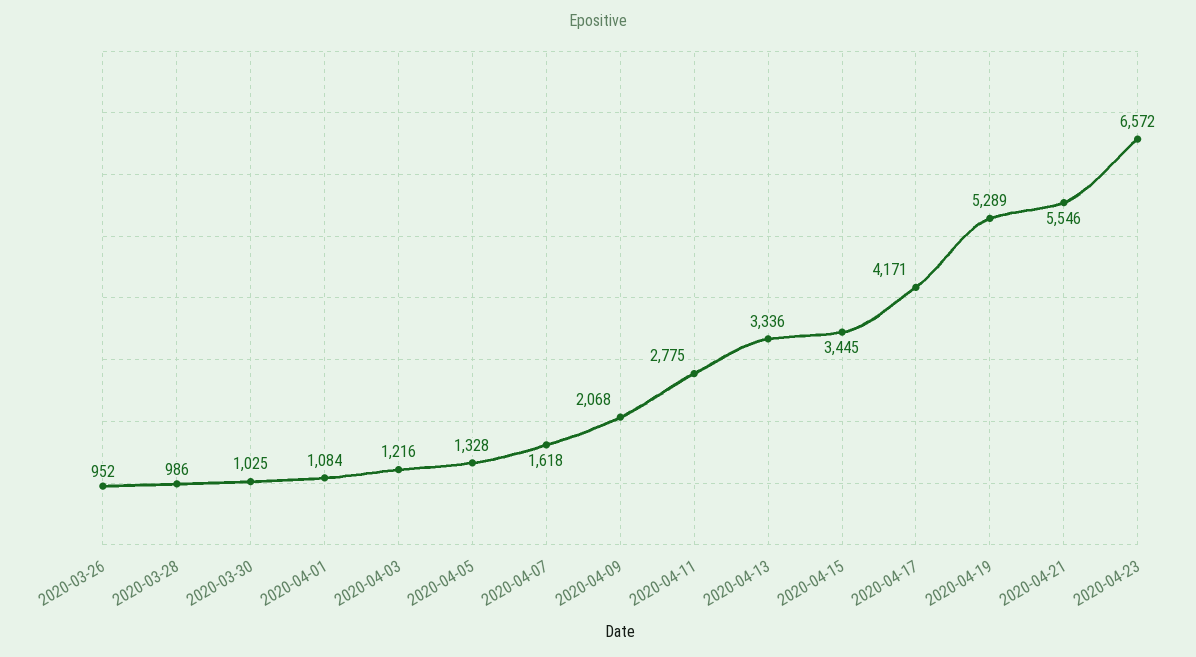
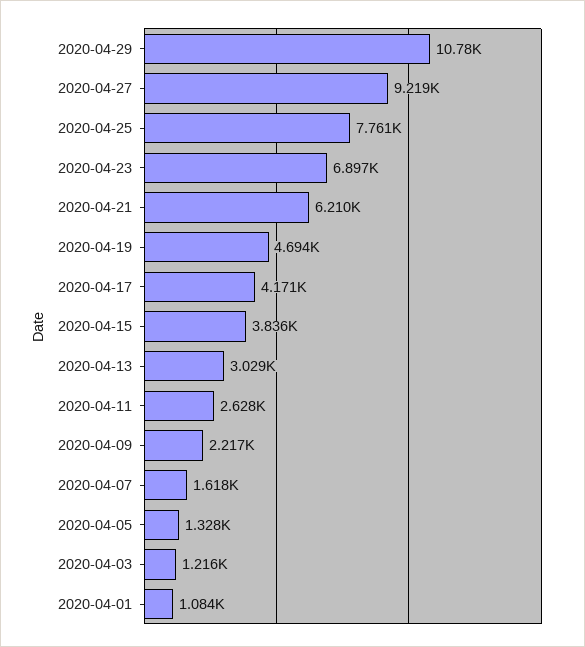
2020-03-26: 952 -> none
2020-03-28: 986 -> none
2020-03-30: 1025 -> none
2020-04-09: 2068 -> 2217
2020-04-11: 2775 -> 2628
2020-04-13: 3336 -> 3029
2020-04-15: 3445 -> 3836
2020-04-19: 5289 -> 4694
2020-04-21: 5546 -> 6210
2020-04-23: 6572 -> 6897
2020-04-29: none -> 10780
2020-04-27: none -> 9219
2020-04-25: none -> 7761

